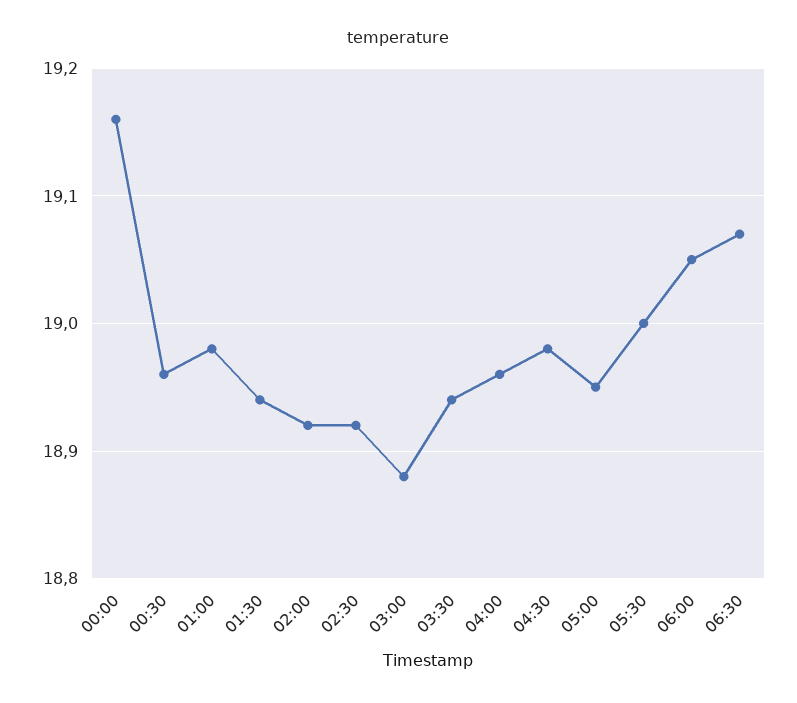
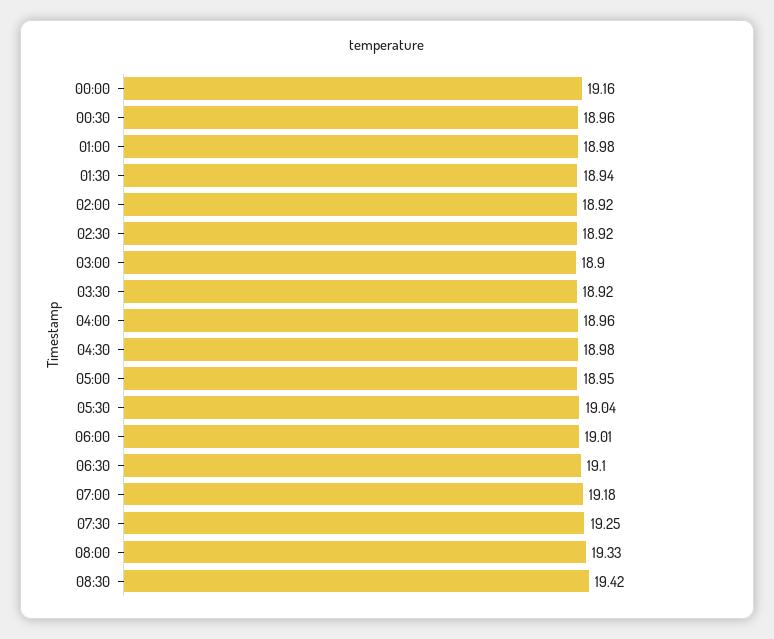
03:00: 18.88 -> 18.9
03:30: 18.94 -> 18.92
05:30: 19 -> 19.04
06:00: 19.05 -> 19.01
06:30: 19.07 -> 19.1
07:00: none -> 19.18
07:30: none -> 19.25
08:00: none -> 19.33
08:30: none -> 19.42

